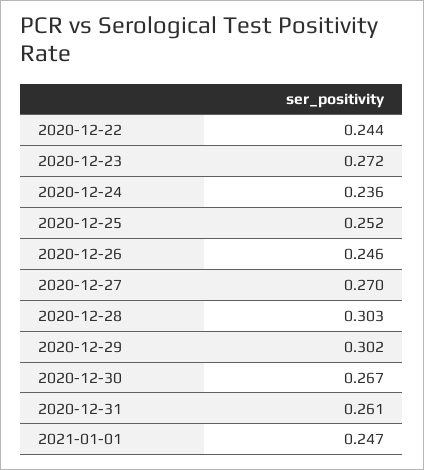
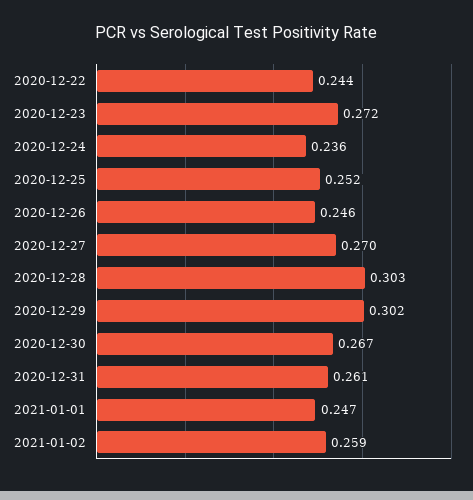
2021-01-02: none -> 0.259

